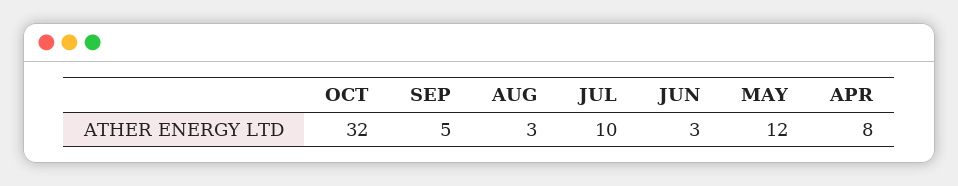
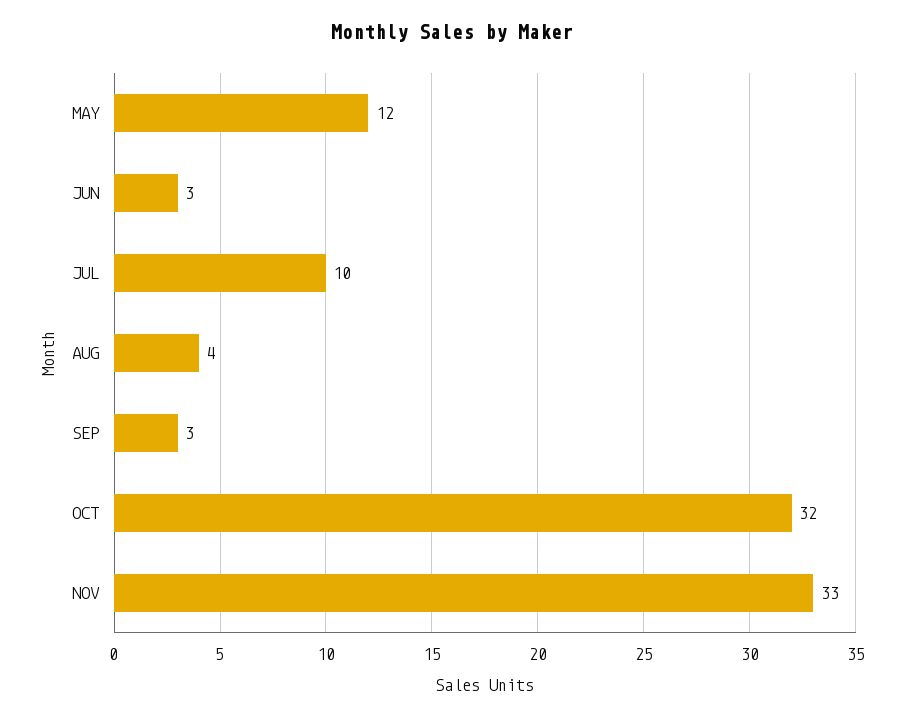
SEP: 5 -> 3
AUG: 3 -> 4
APR: 8 -> none
NOV: none -> 33

